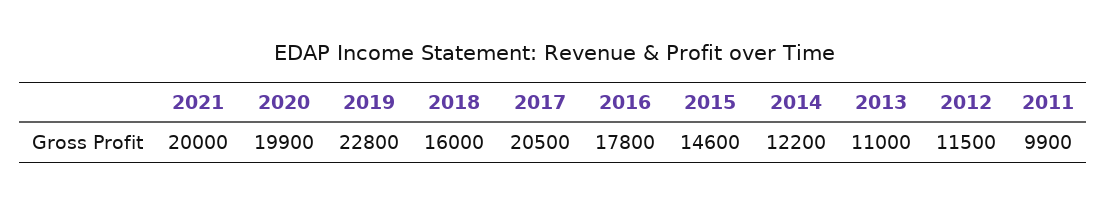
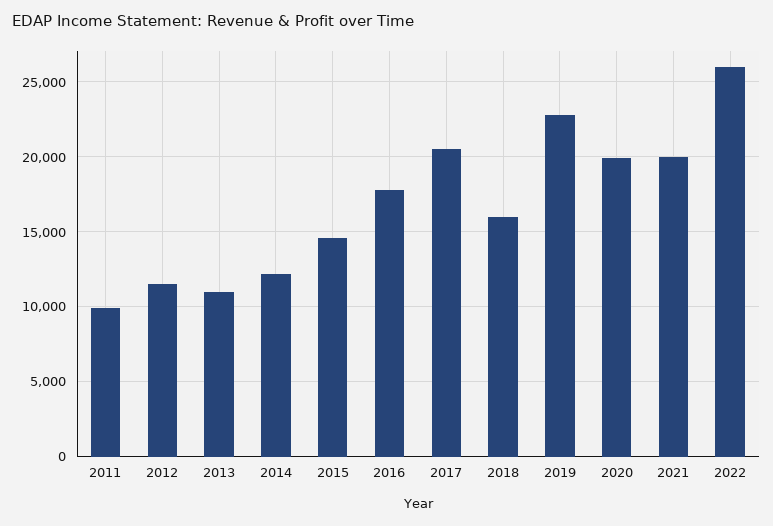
2022: none -> 26000

